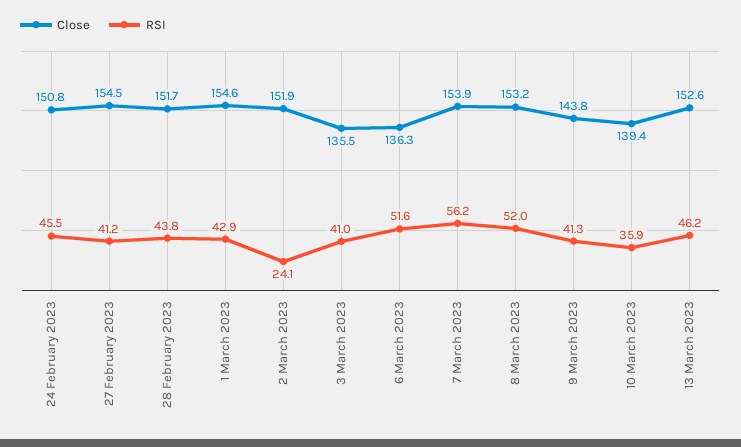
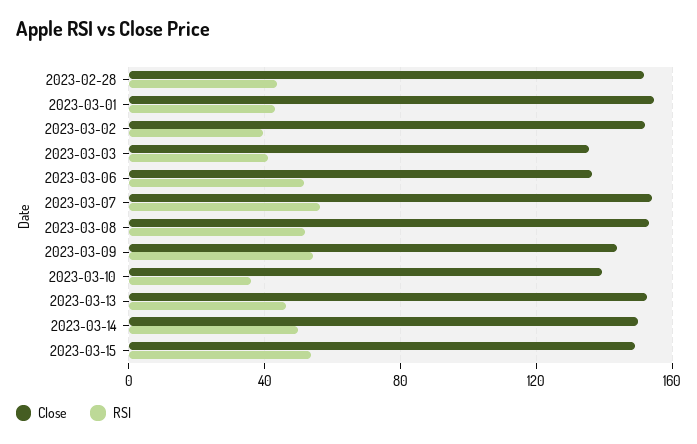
Close, 24 February 2023: 150.8 -> none
RSI, 24 February 2023: 45.5 -> none
Close, 27 February 2023: 154.5 -> none
RSI, 27 February 2023: 41.2 -> none
RSI, 2 March 2023: 24.1 -> 40
RSI, 9 March 2023: 41.3 -> 55
Close, 2023-03-14: none -> 150
RSI, 2023-03-14: none -> 50
Close, 2023-03-15: none -> 150
RSI, 2023-03-15: none -> 55

